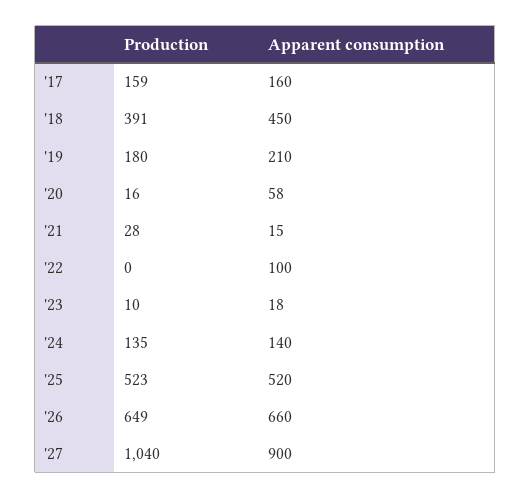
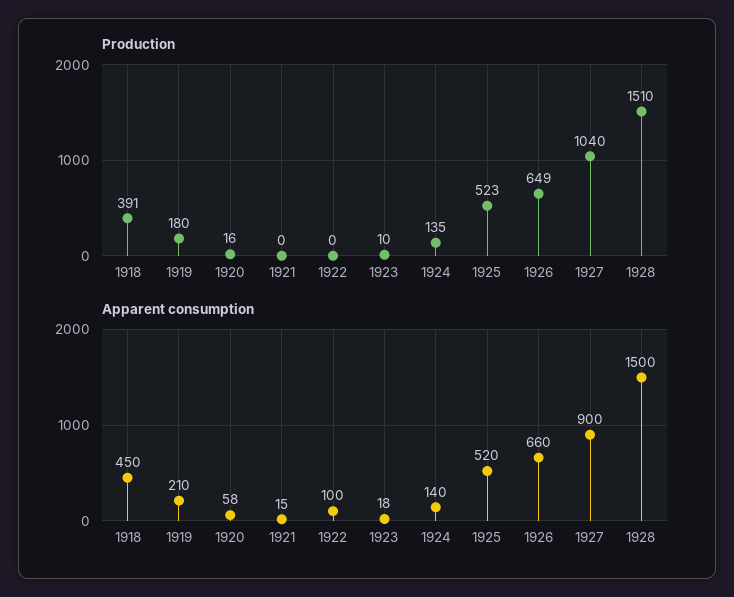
Production, '17: 159 -> none
Apparent consumption, '17: 160 -> none
Production, '21: 28 -> 0
Production, 1928: none -> 1510
Apparent consumption, 1928: none -> 1500

